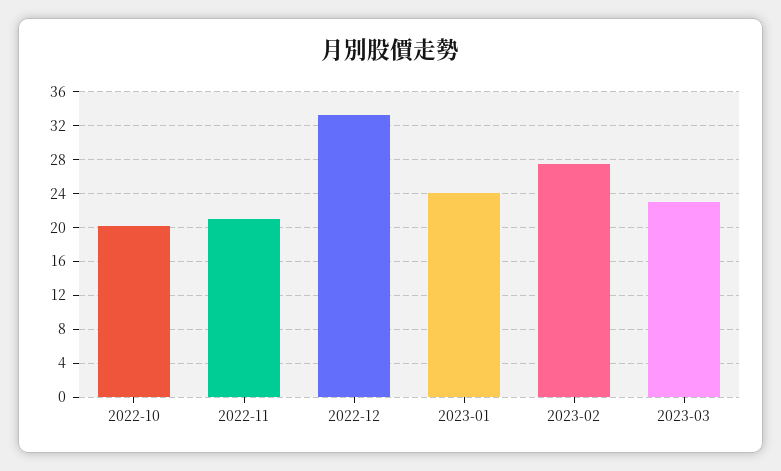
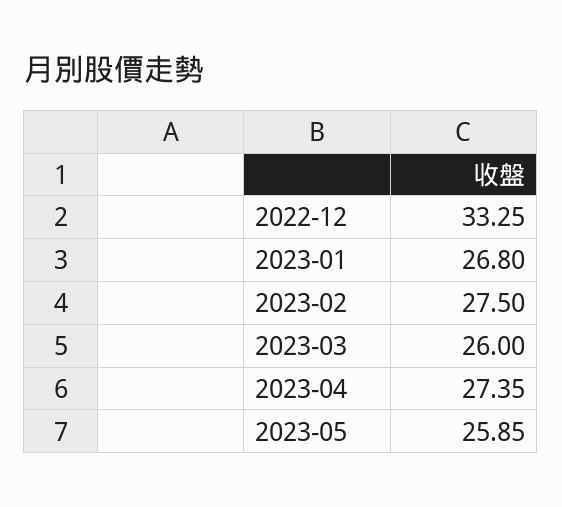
2022-10: 20 -> none
2022-11: 21 -> none
2023-01: 24 -> 26.8
2023-03: 23 -> 26
2023-04: none -> 27.35
2023-05: none -> 25.85

